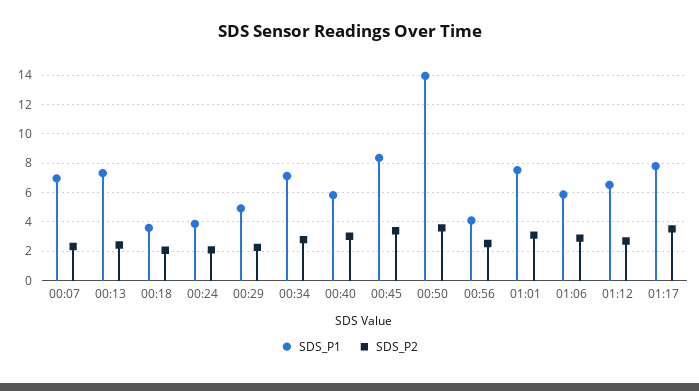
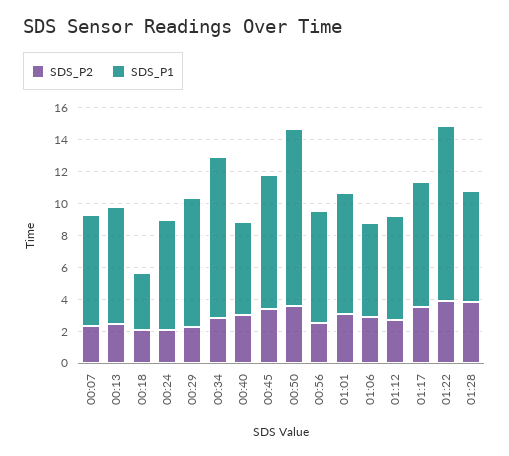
SDS_P1, 00:24: 4 -> 7
SDS_P1, 00:29: 5 -> 8
SDS_P1, 00:34: 7 -> 10
SDS_P1, 00:50: 14 -> 11
SDS_P1, 00:56: 4 -> 7
SDS_P2, 01:22: none -> 4
SDS_P1, 01:22: none -> 11
SDS_P2, 01:28: none -> 4
SDS_P1, 01:28: none -> 7

